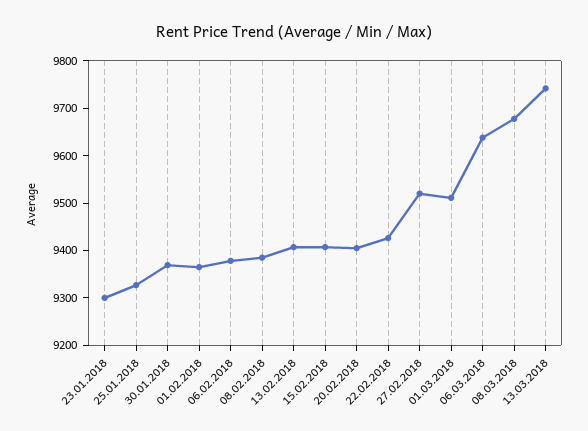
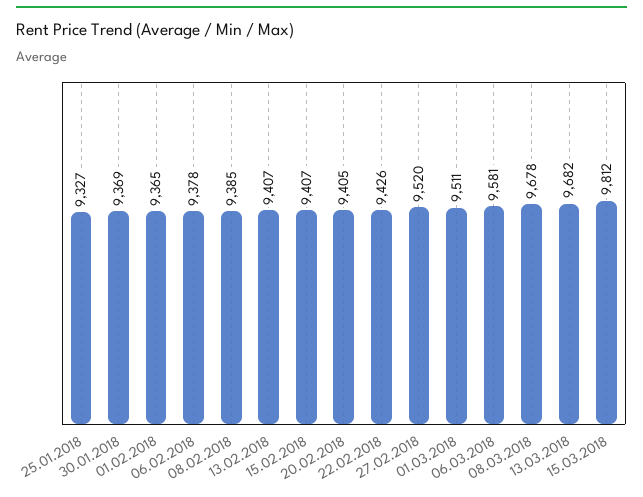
23.01.2018: 9300 -> none
06.03.2018: 9640 -> 9581
13.03.2018: 9740 -> 9682
15.03.2018: none -> 9812

